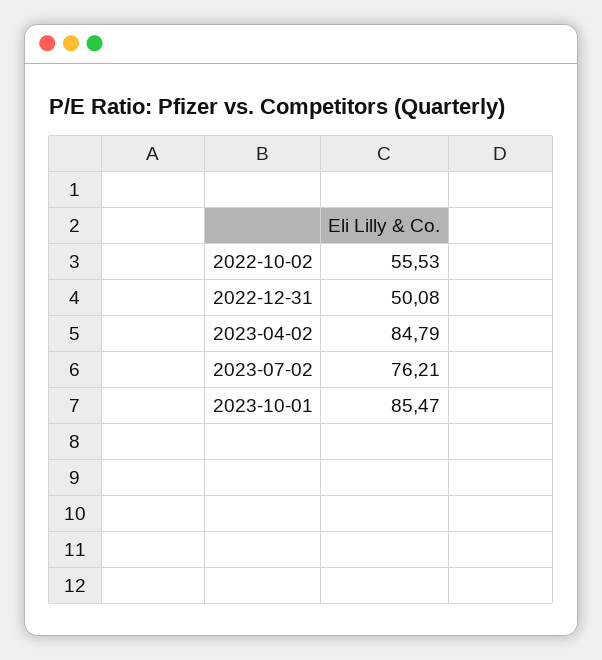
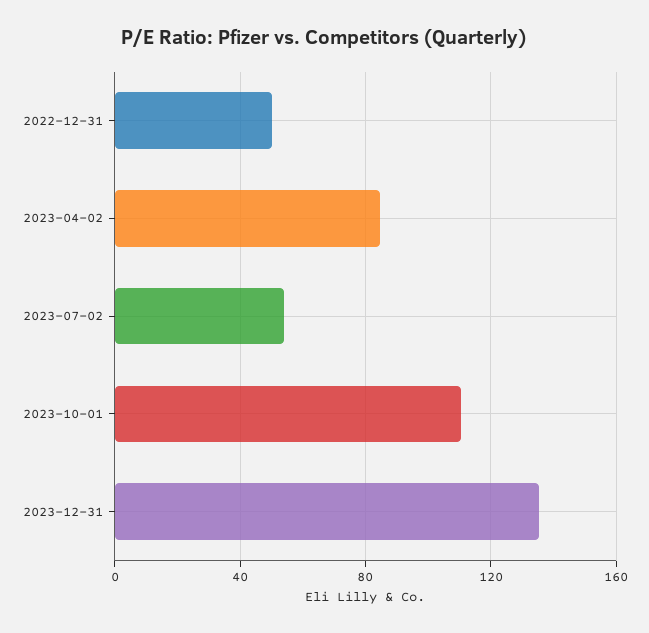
2022-10-02: 55.53 -> none
2023-07-02: 76.21 -> 55
2023-10-01: 85.47 -> 110
2023-12-31: none -> 135

